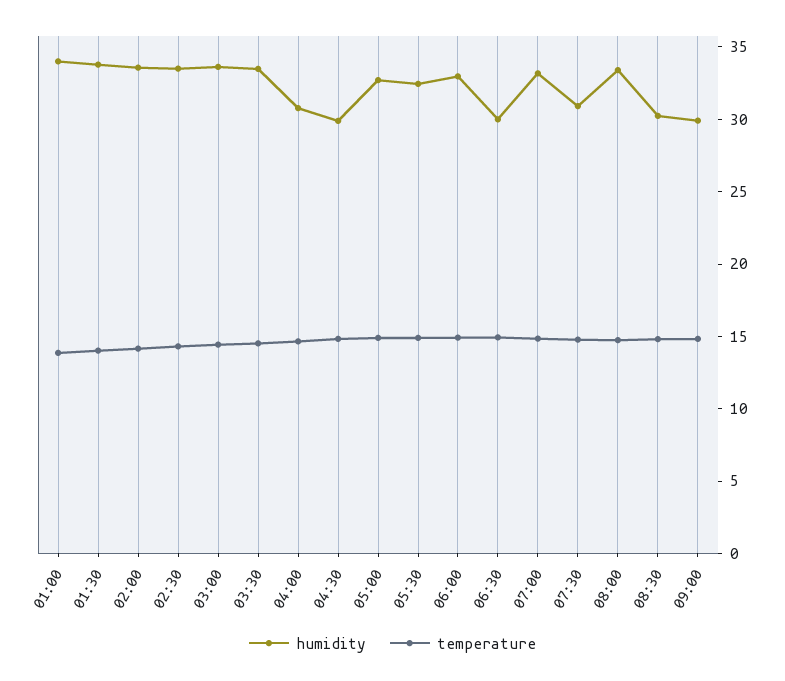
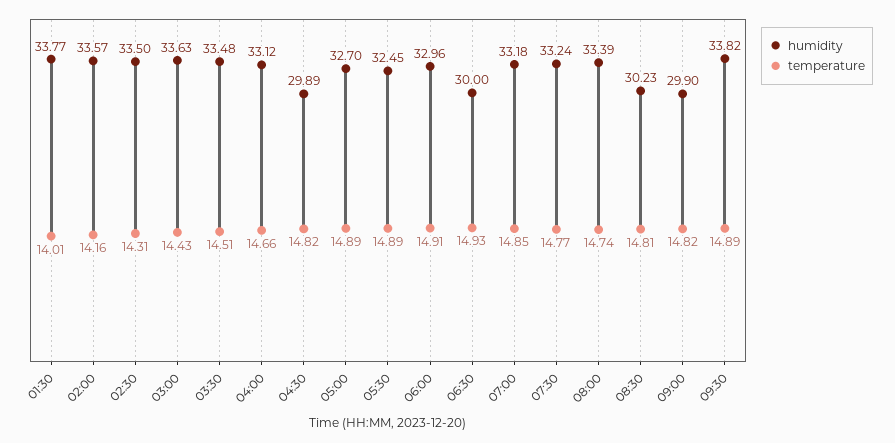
humidity, 01:00: 34 -> none
temperature, 01:00: 14 -> none
humidity, 04:00: 31 -> 33.12
humidity, 07:30: 31 -> 33.24
humidity, 09:30: none -> 33.82
temperature, 09:30: none -> 14.89

